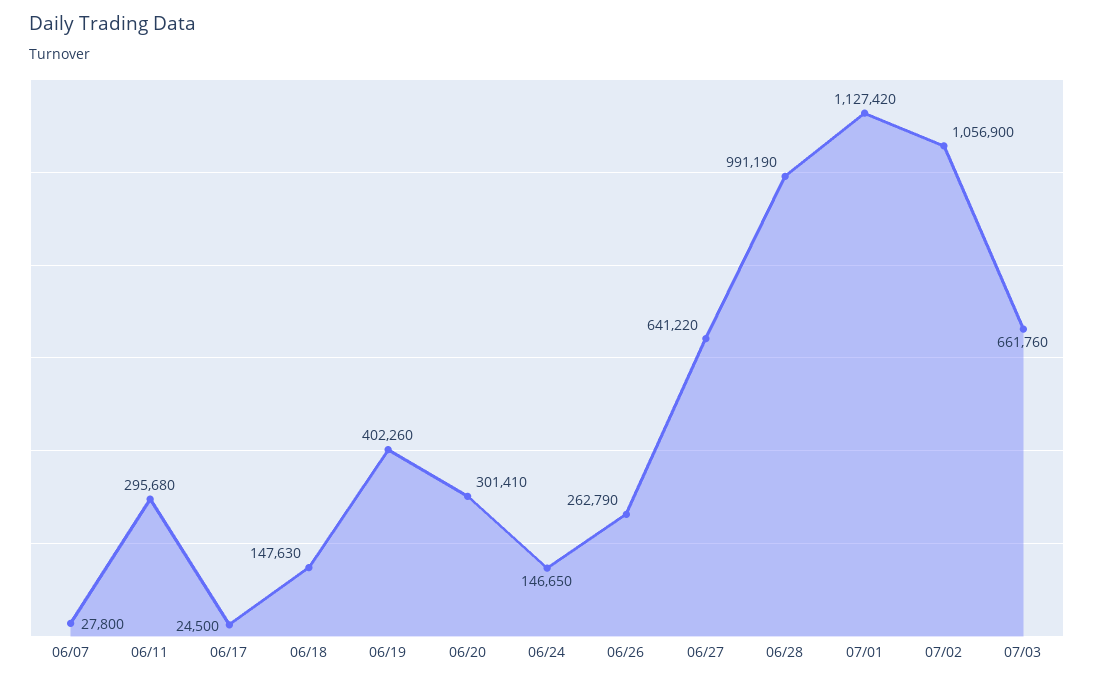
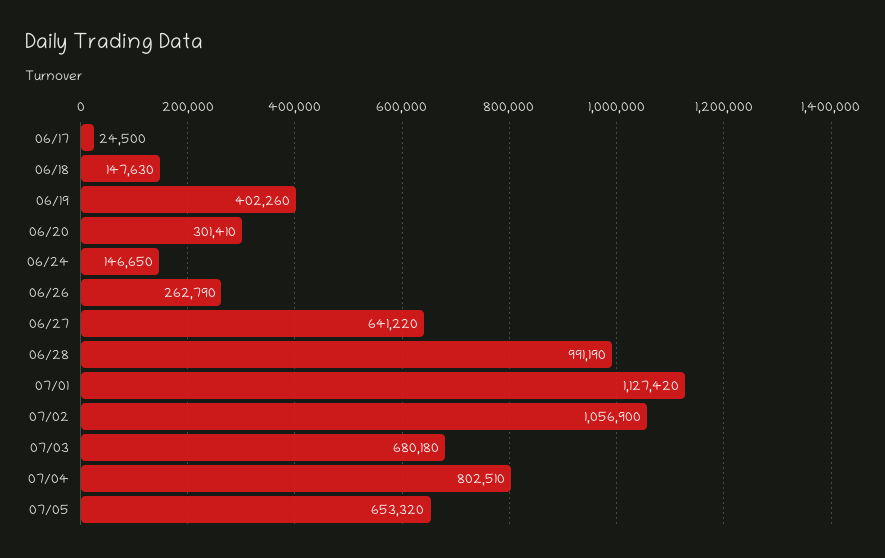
06/07: 27800 -> none
06/11: 295680 -> none
07/03: 661760 -> 680180
07/04: none -> 802510
07/05: none -> 653320

